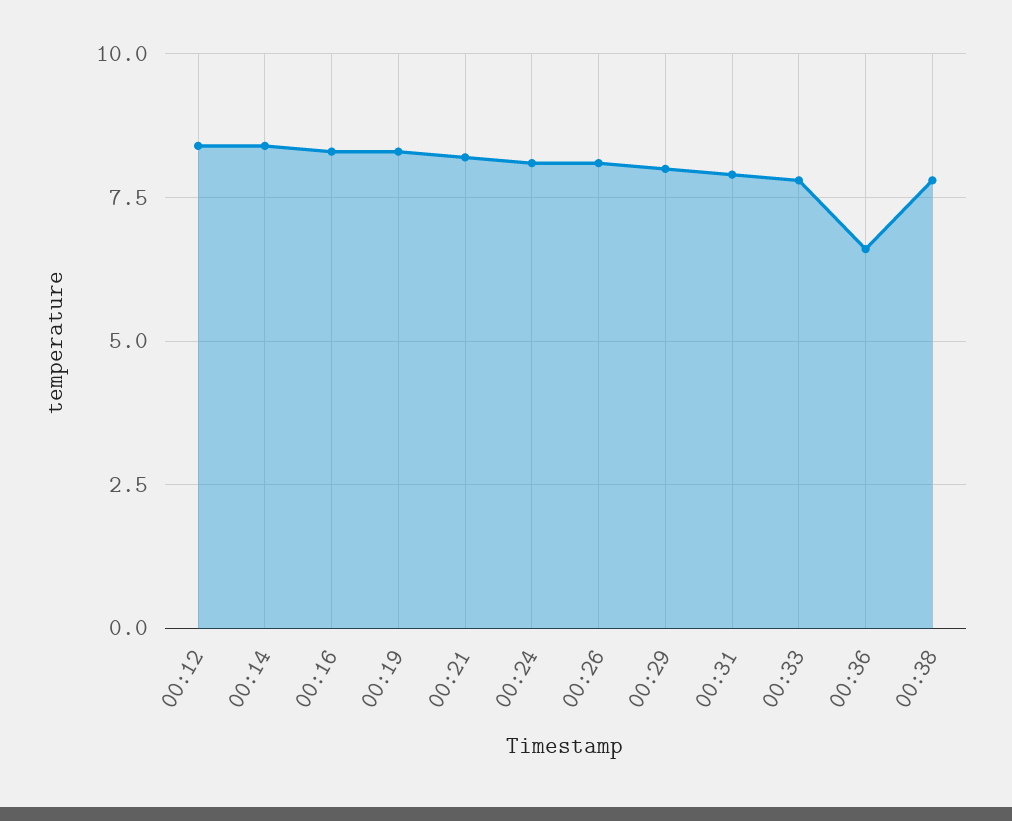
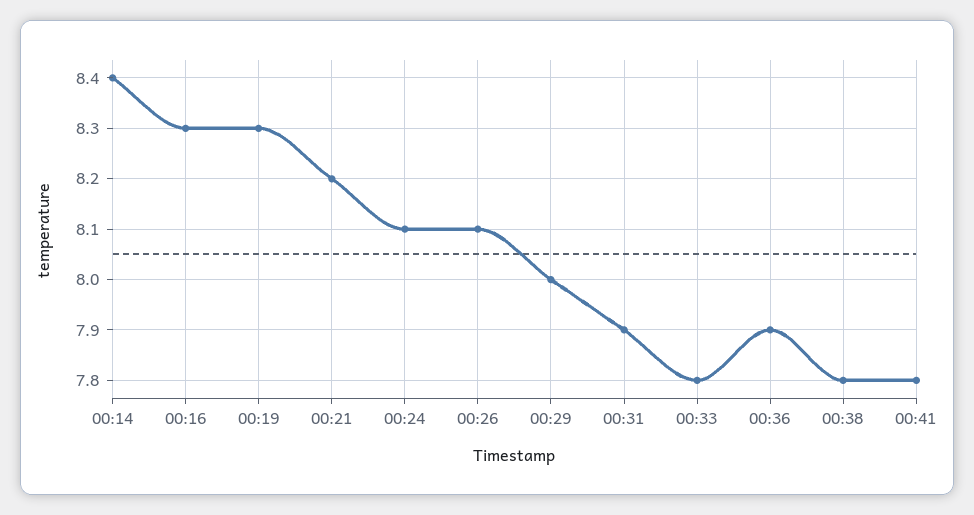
00:12: 8.5 -> none
00:36: 6.5 -> 7.9
00:41: none -> 7.8

